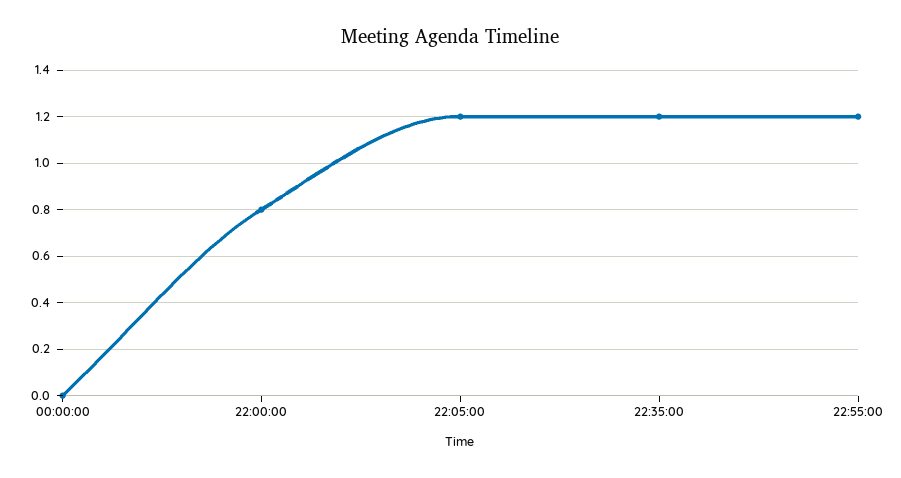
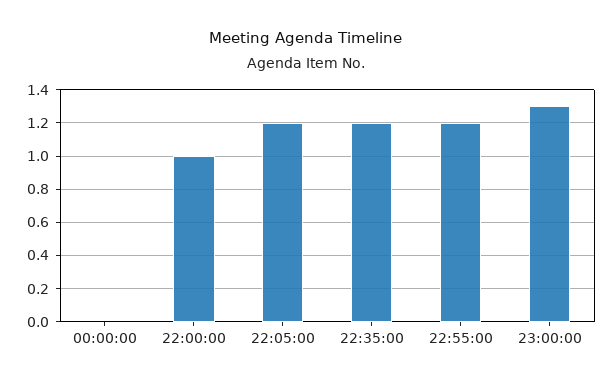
22:00:00: 0.8 -> 1
23:00:00: none -> 1.3

